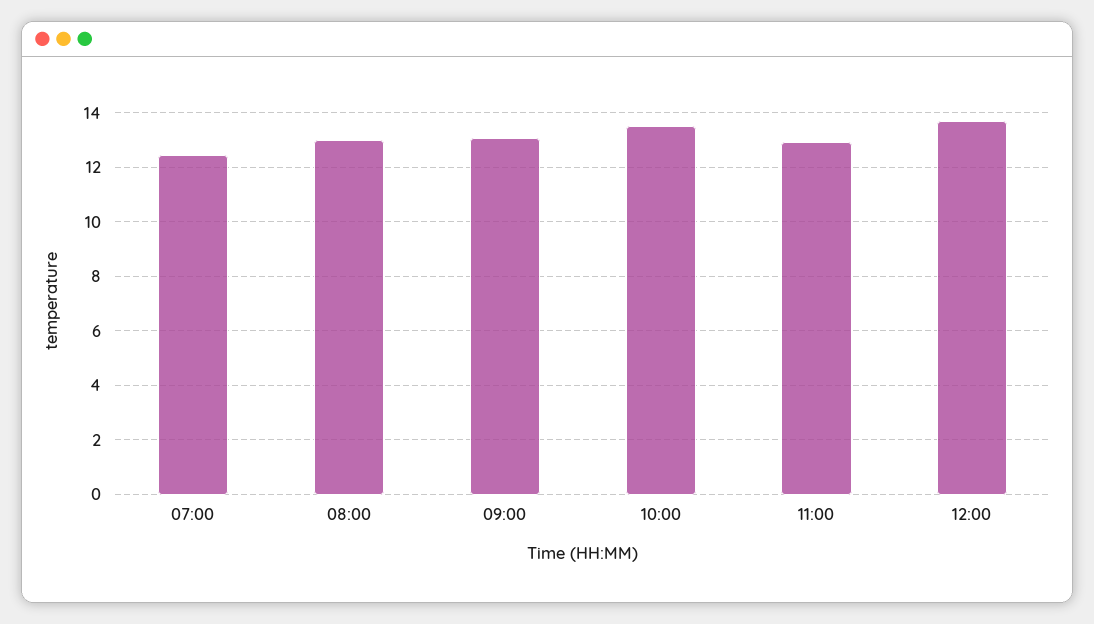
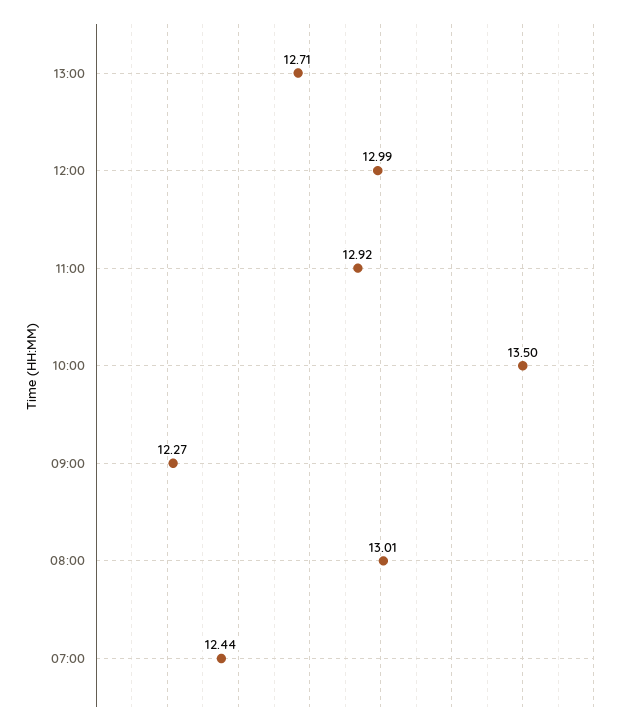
09:00: 13 -> 12.27
12:00: 13.75 -> 12.99
13:00: none -> 12.71

